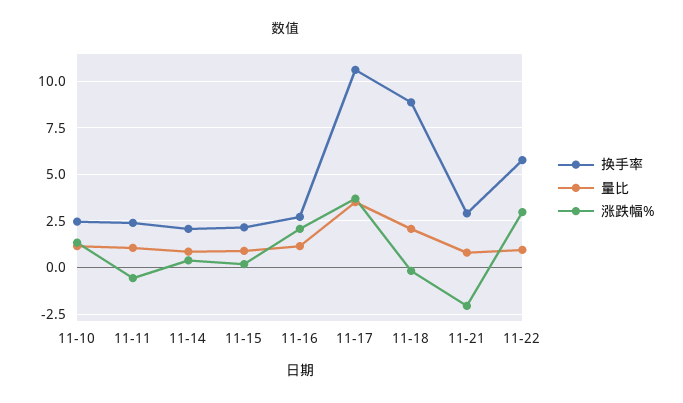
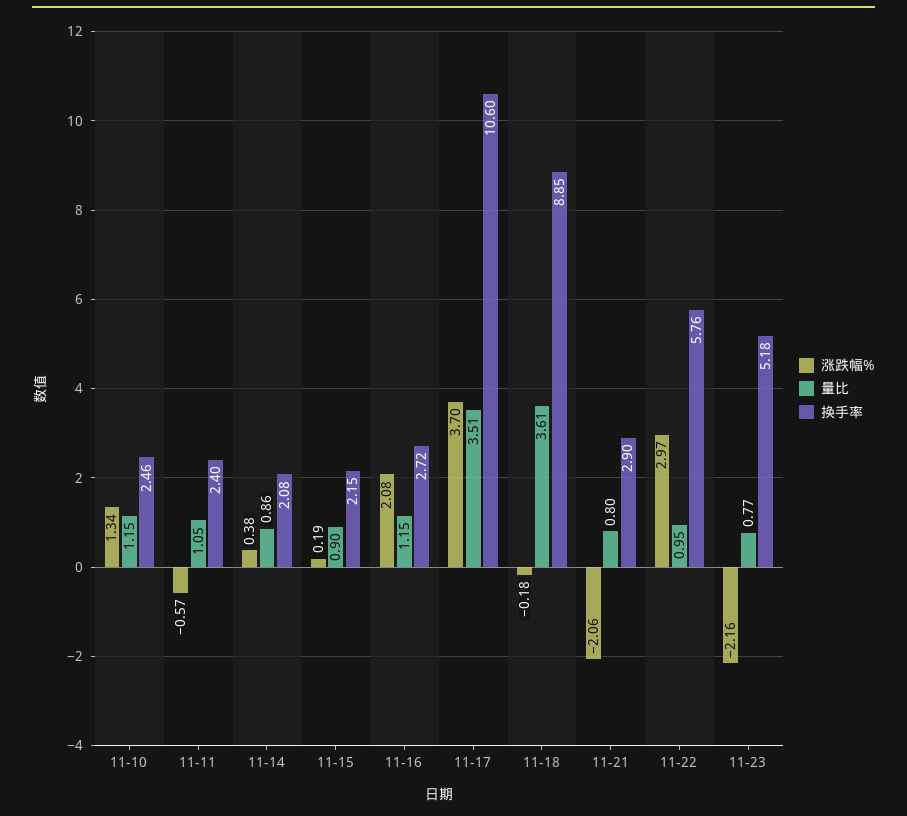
量比, 11-18: 2 -> 3.61
涨跌幅%, 11-23: none -> -2.16
量比, 11-23: none -> 0.77
换手率, 11-23: none -> 5.18

